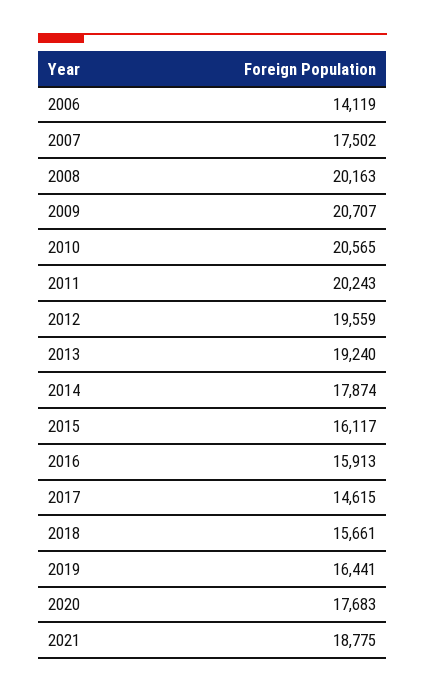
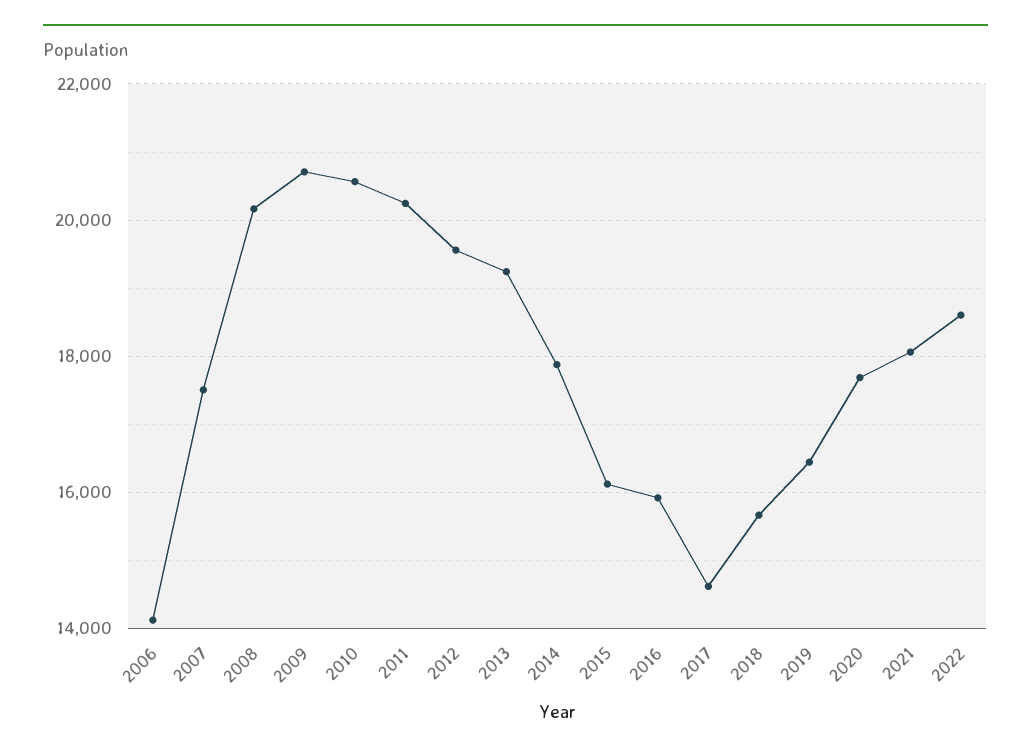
2021: 18775 -> 18000
2022: none -> 18600

